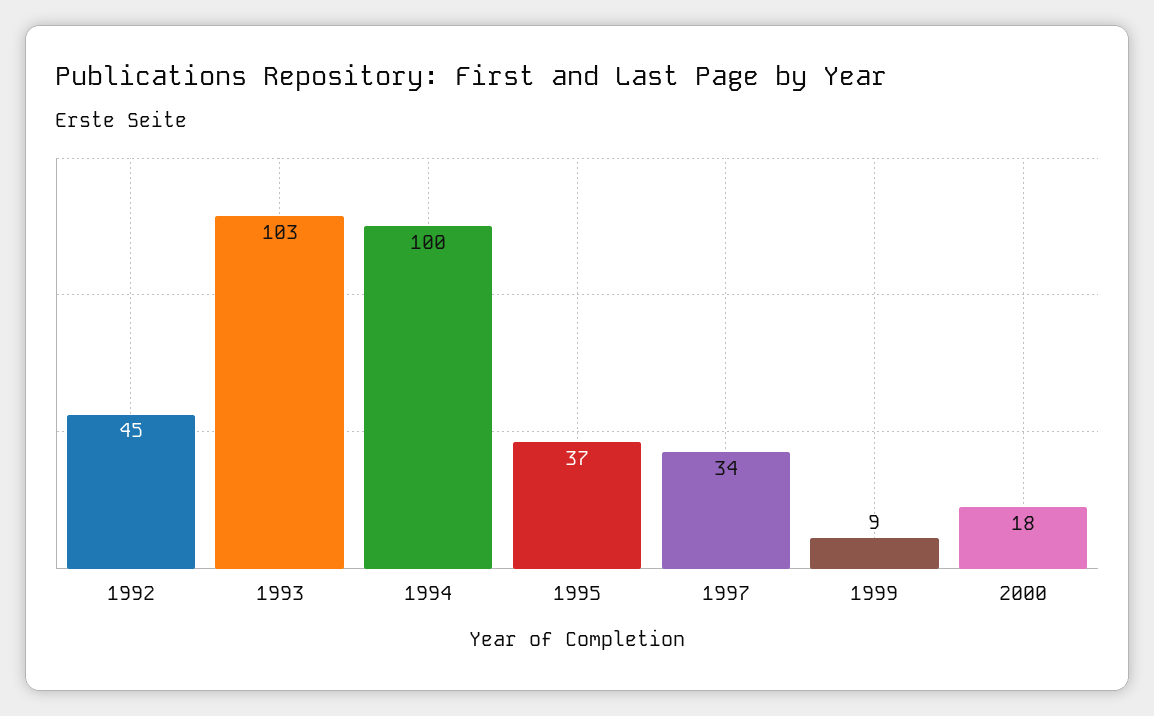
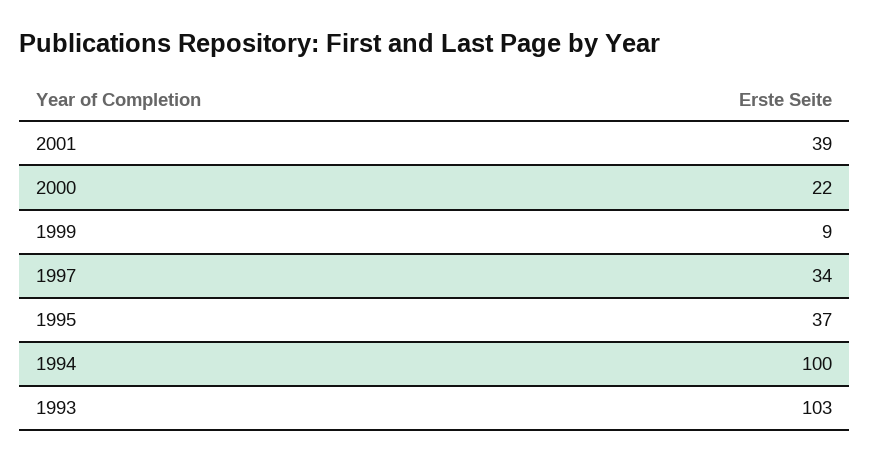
1992: 45 -> none
2000: 18 -> 22
2001: none -> 39

